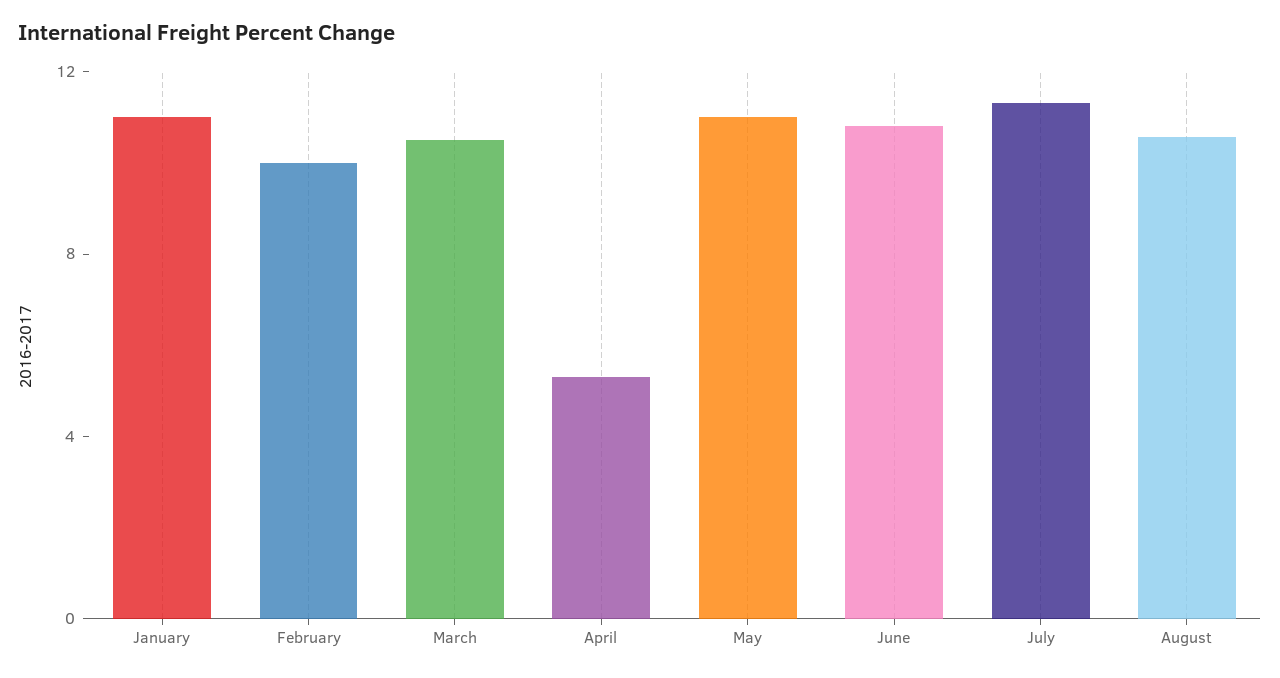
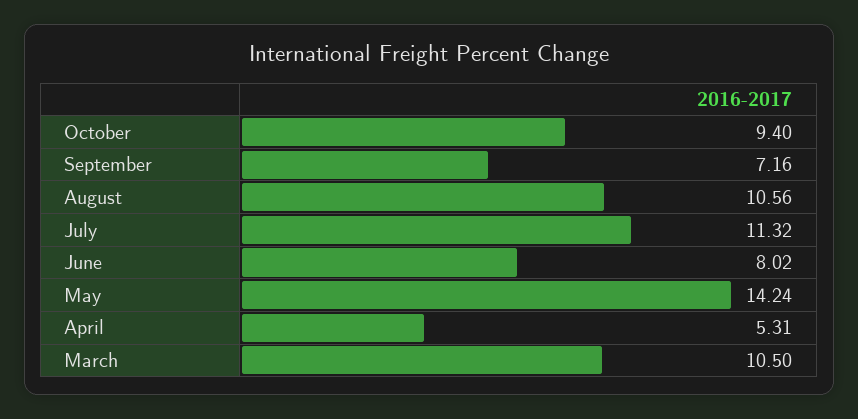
January: 11 -> none
February: 10 -> none
May: 11 -> 14.24
June: 11 -> 8.02
October: none -> 9.4
September: none -> 7.16

